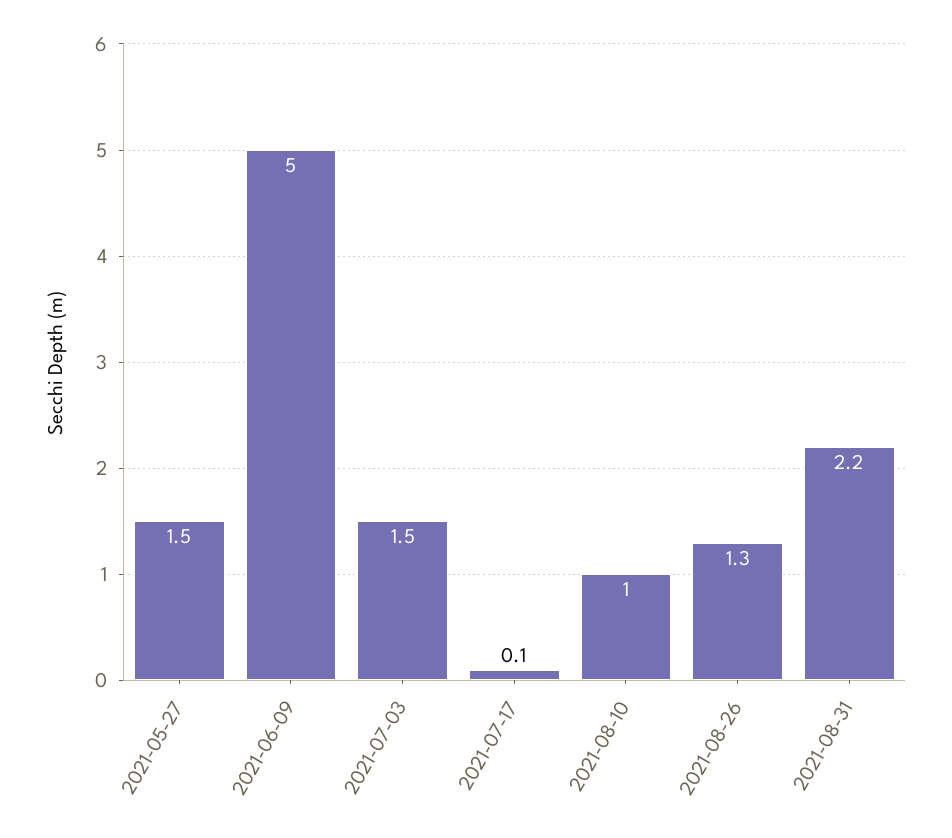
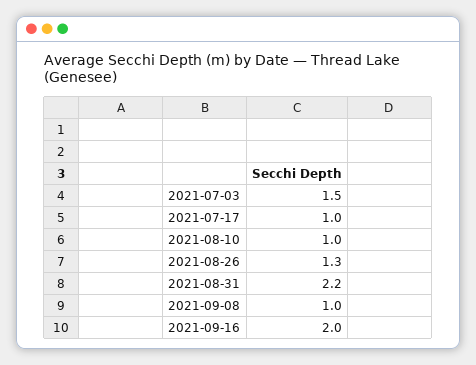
2021-05-27: 1.5 -> none
2021-06-09: 5 -> none
2021-07-17: 0.1 -> 1
2021-09-08: none -> 1
2021-09-16: none -> 2

